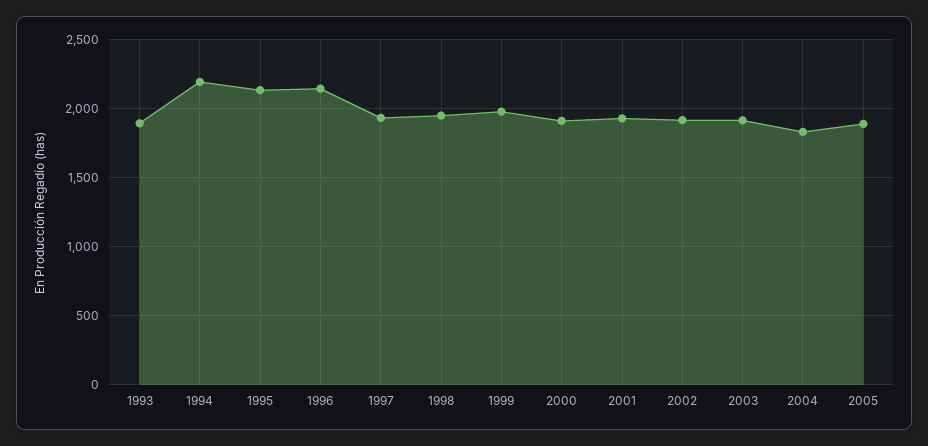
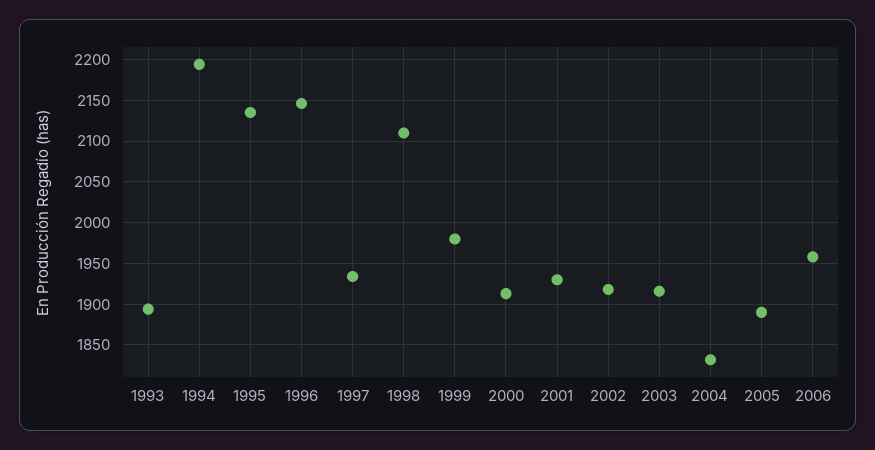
1998: 1950 -> 2110
2006: none -> 1960

